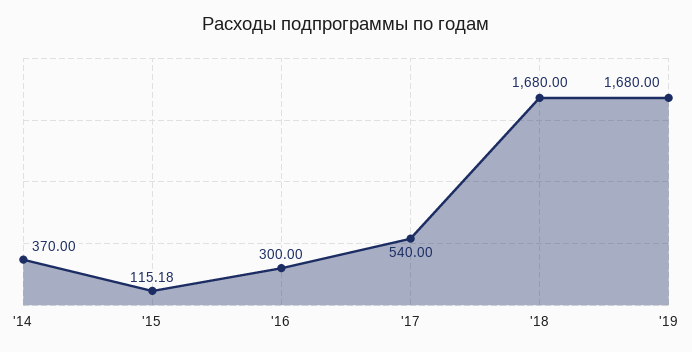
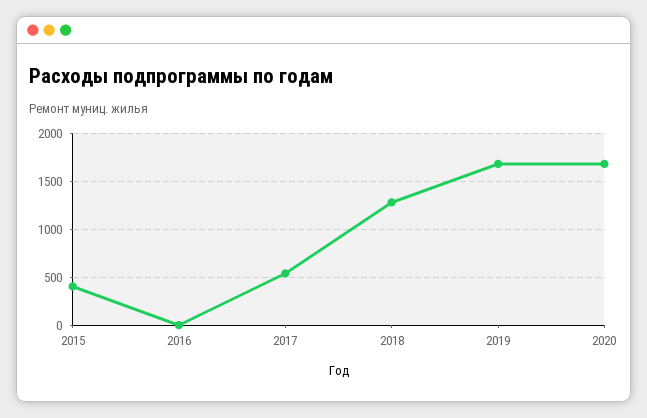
'14: 370 -> none
'15: 115.18 -> 400
'16: 300 -> 0
'18: 1680 -> 1300
2020: none -> 1700

